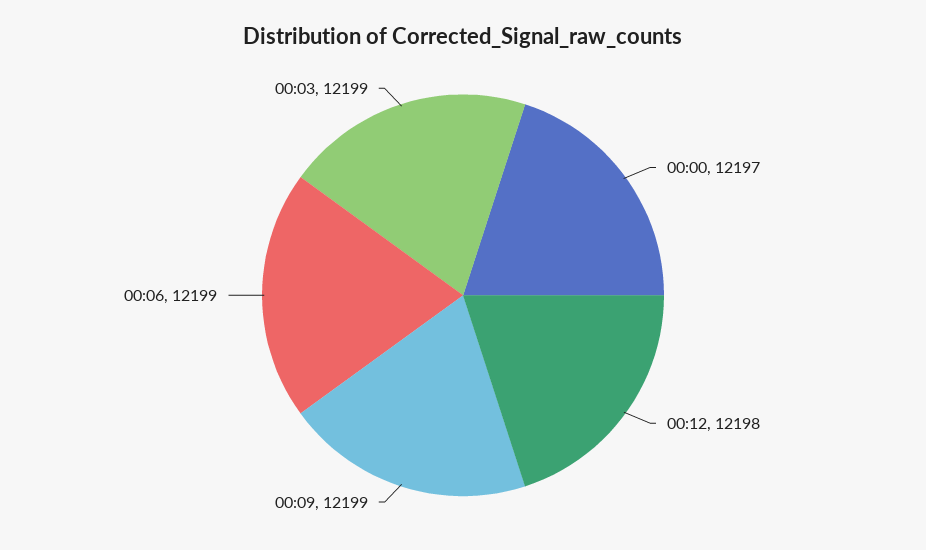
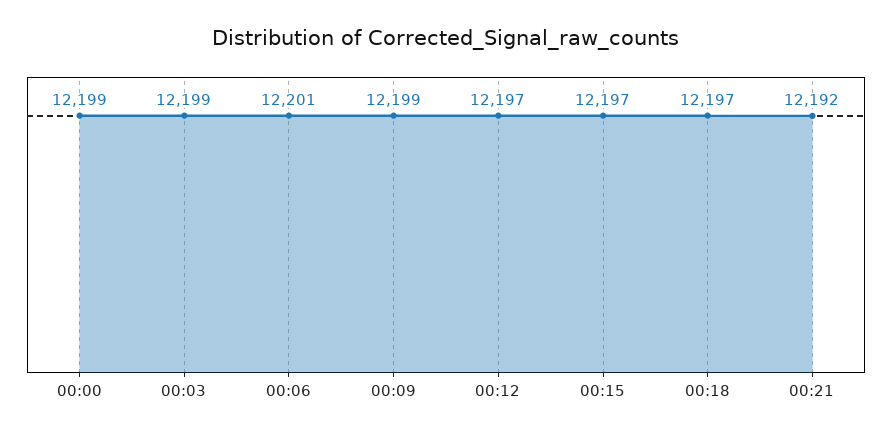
00:00: 12197 -> 12199
00:12: 12198 -> 12197
00:06: 12199 -> 12201
00:15: none -> 12197
00:18: none -> 12197
00:21: none -> 12192

